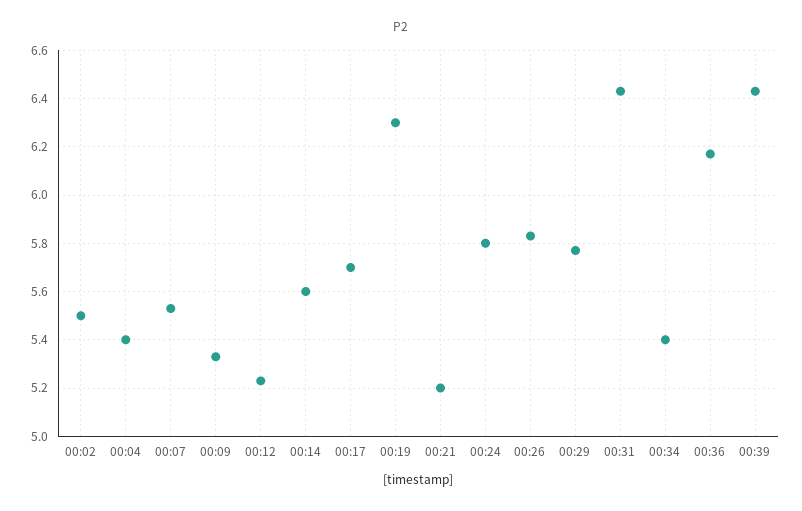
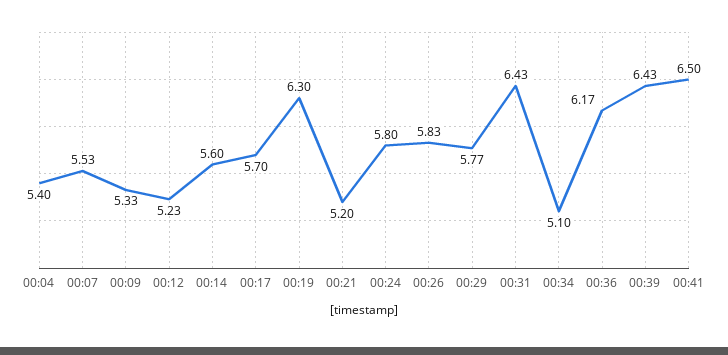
00:02: 5.5 -> none
00:34: 5.4 -> 5.1
00:41: none -> 6.5

